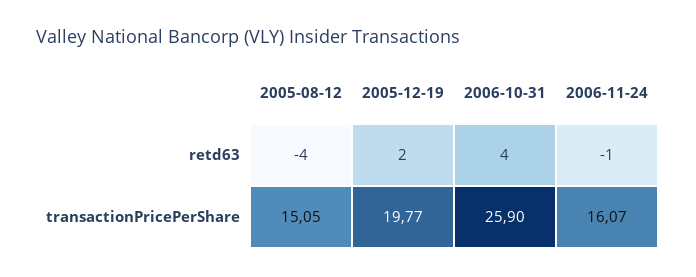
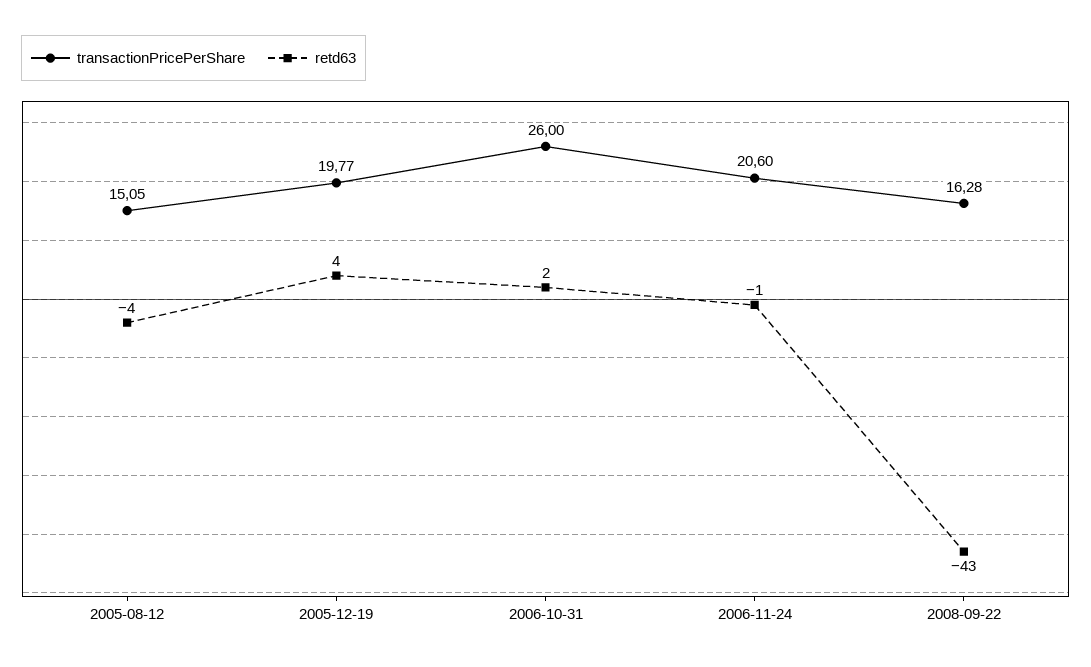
retd63, 2005-12-19: 2 -> 4
retd63, 2006-10-31: 4 -> 2
transactionPricePerShare, 2006-10-31: 25.9 -> 26
transactionPricePerShare, 2006-11-24: 16.07 -> 20.6
transactionPricePerShare, 2008-09-22: none -> 16.28
retd63, 2008-09-22: none -> -43

